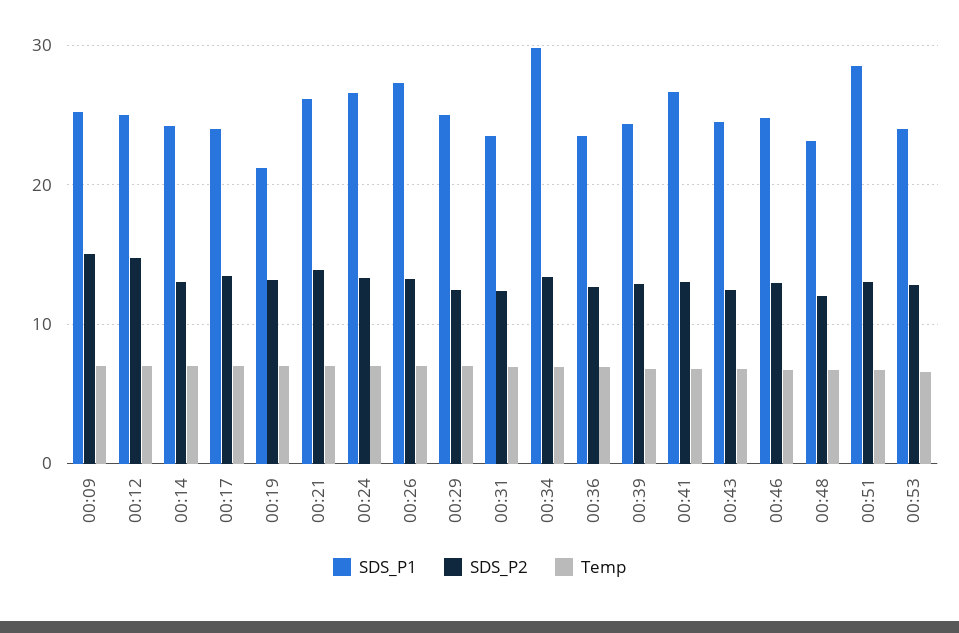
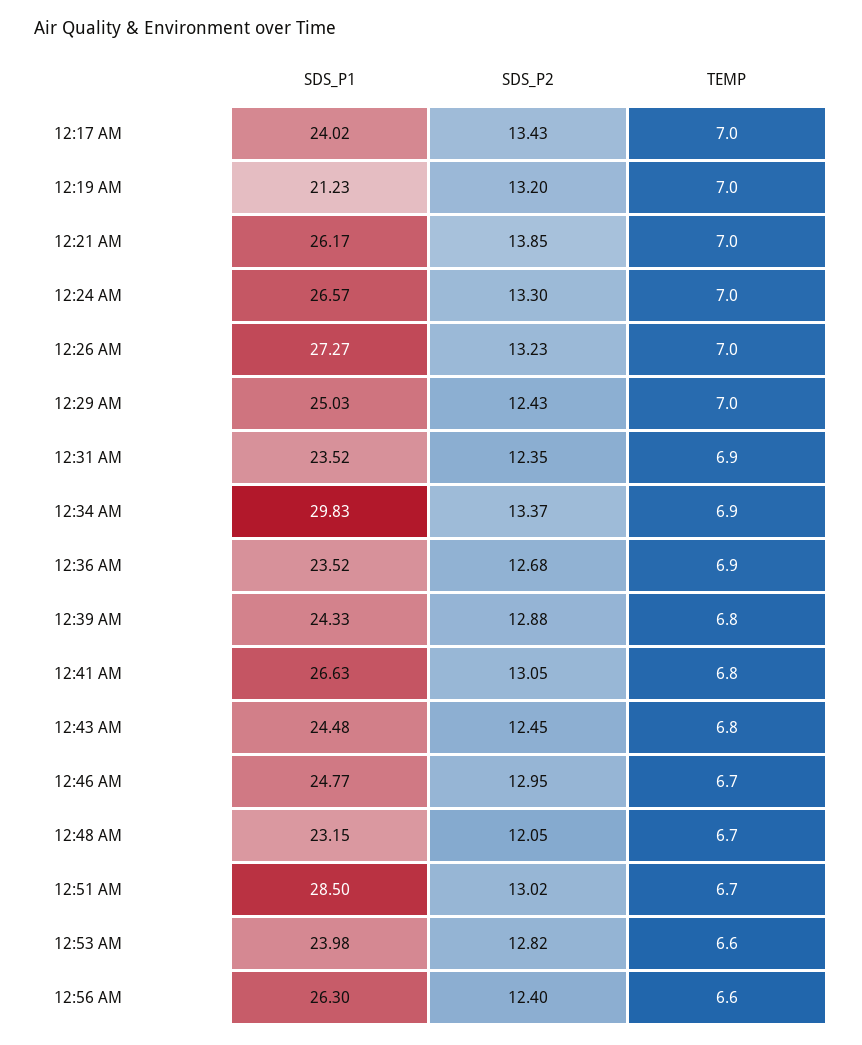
SDS_P1, 00:09: 25 -> none
SDS_P2, 00:09: 15 -> none
Temp, 00:09: 7 -> none
SDS_P1, 00:12: 25 -> none
SDS_P2, 00:12: 15 -> none
Temp, 00:12: 7 -> none
SDS_P1, 00:14: 24 -> none
SDS_P2, 00:14: 13 -> none
Temp, 00:14: 7 -> none
SDS_P1, 12:56 AM: none -> 26.3
SDS_P2, 12:56 AM: none -> 12.4
Temp, 12:56 AM: none -> 6.6

